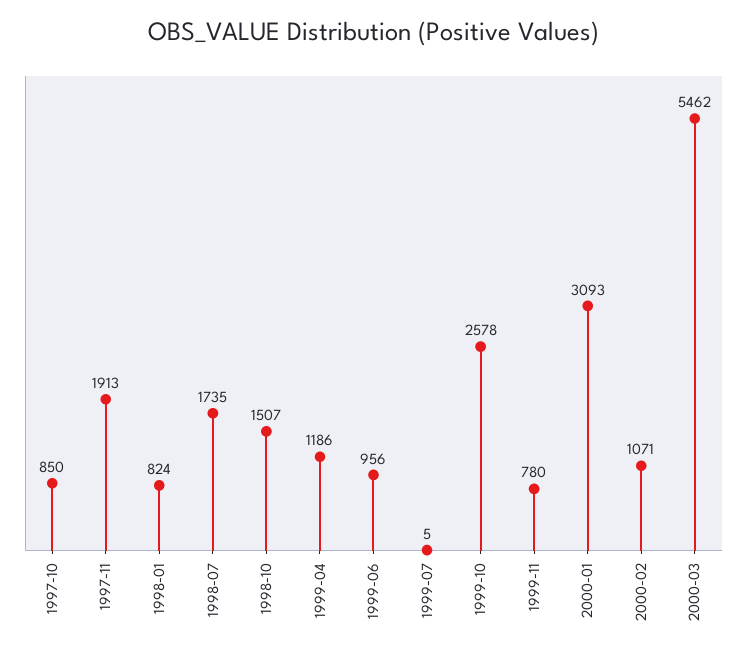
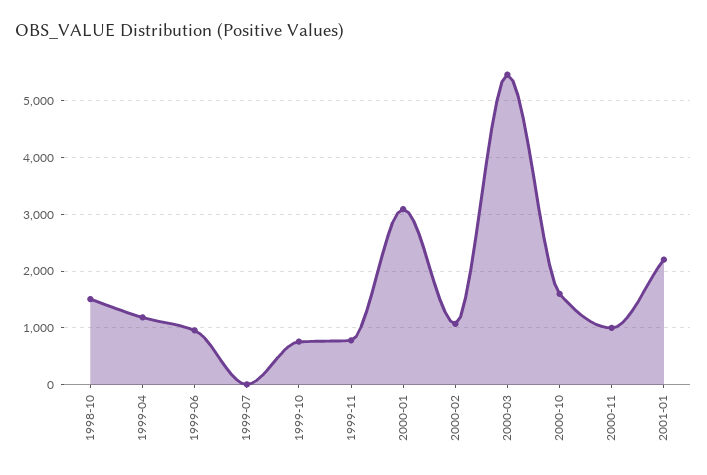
1997-10: 850 -> none
1997-11: 1913 -> none
1998-01: 824 -> none
1998-07: 1735 -> none
1999-10: 2578 -> 800
2000-10: none -> 1600
2000-11: none -> 1000
2001-01: none -> 2200

